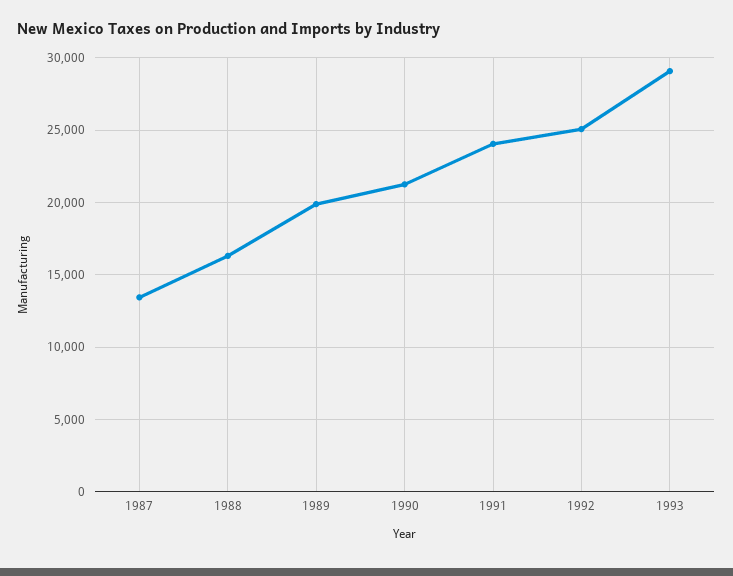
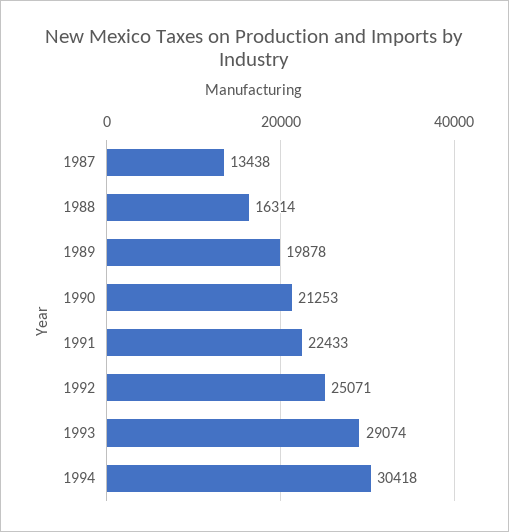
1991: 24000 -> 22433
1994: none -> 30418

